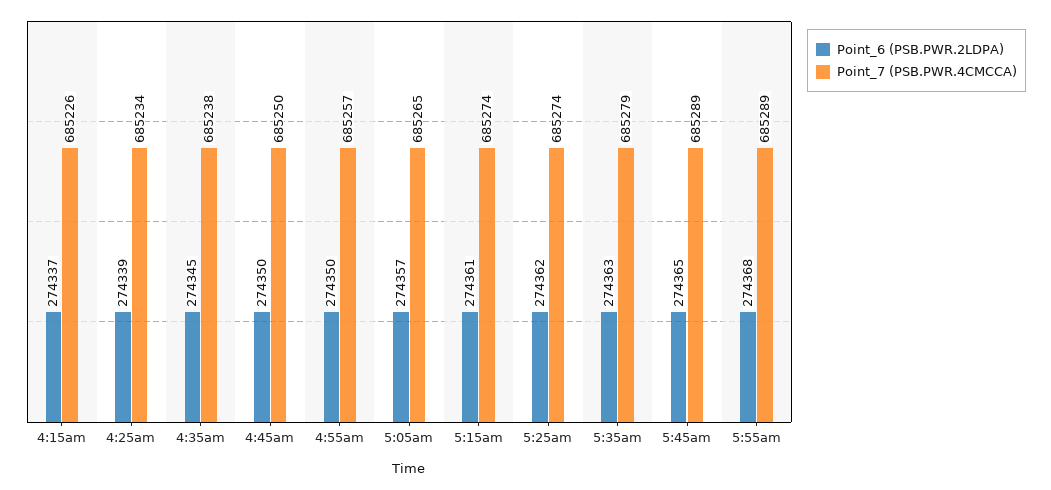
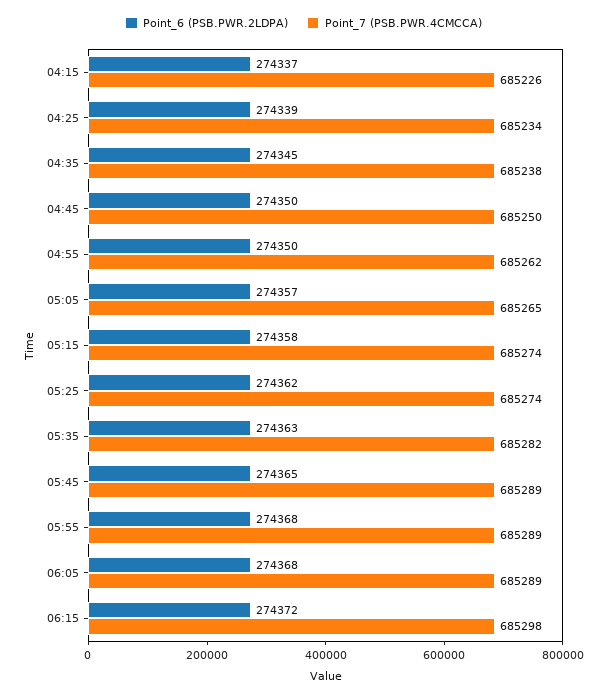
Point_7 (PSB.PWR.4CMCCA), 4:55am: 685257 -> 685262
Point_6 (PSB.PWR.2LDPA), 5:15am: 274361 -> 274358
Point_7 (PSB.PWR.4CMCCA), 5:35am: 685279 -> 685282
Point_6 (PSB.PWR.2LDPA), 06:05: none -> 274368
Point_7 (PSB.PWR.4CMCCA), 06:05: none -> 685289
Point_6 (PSB.PWR.2LDPA), 06:15: none -> 274372
Point_7 (PSB.PWR.4CMCCA), 06:15: none -> 685298

